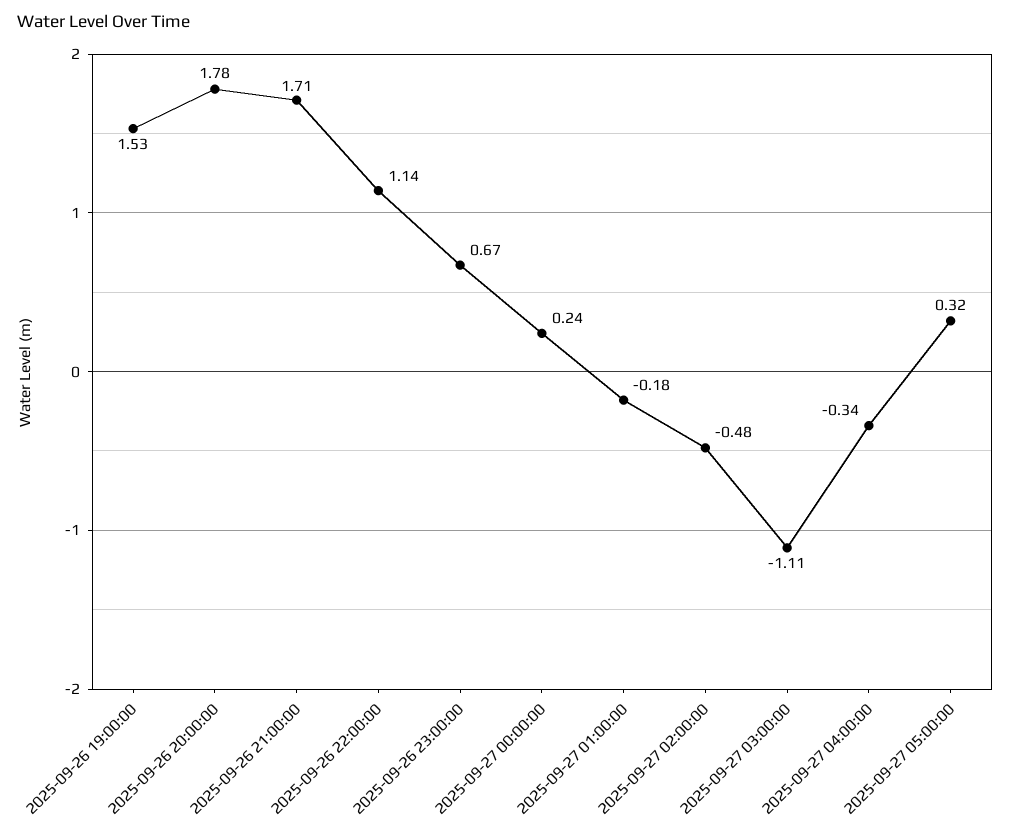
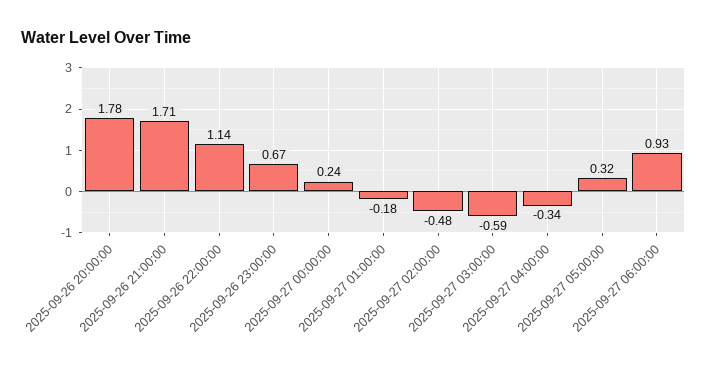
2025-09-26 19:00:00: 1.53 -> none
2025-09-27 03:00:00: -1.11 -> -0.59
2025-09-27 06:00:00: none -> 0.93

